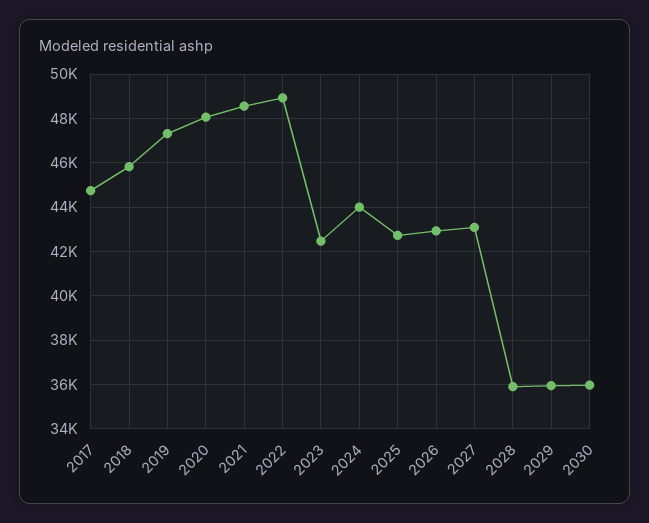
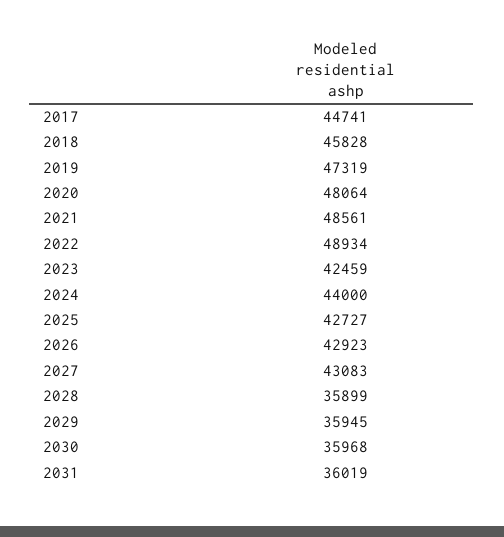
2031: none -> 36019

